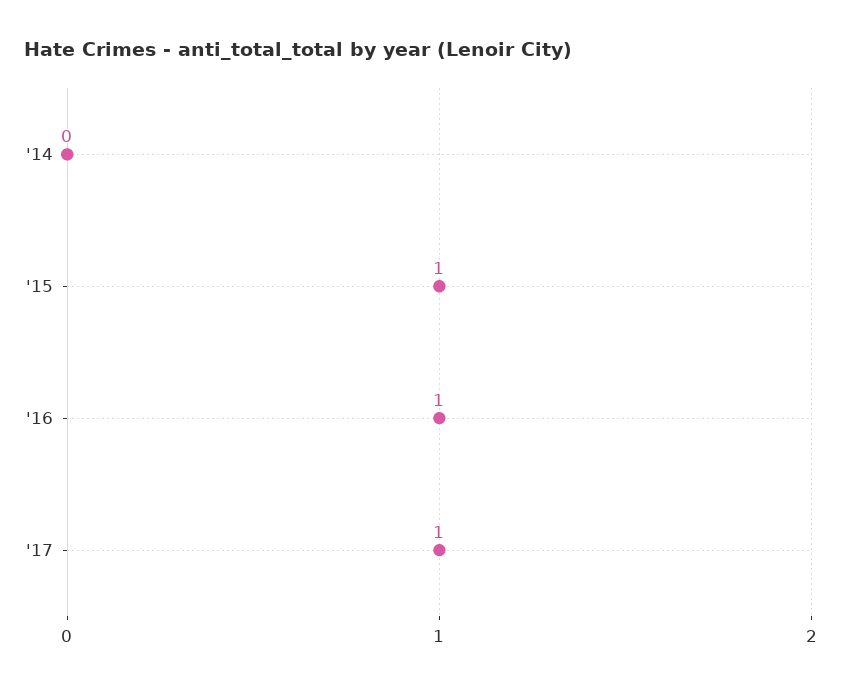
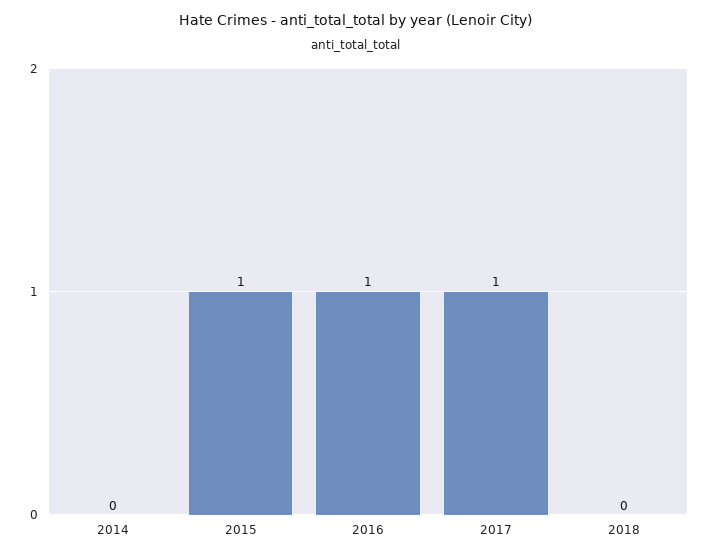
2018: none -> 0

